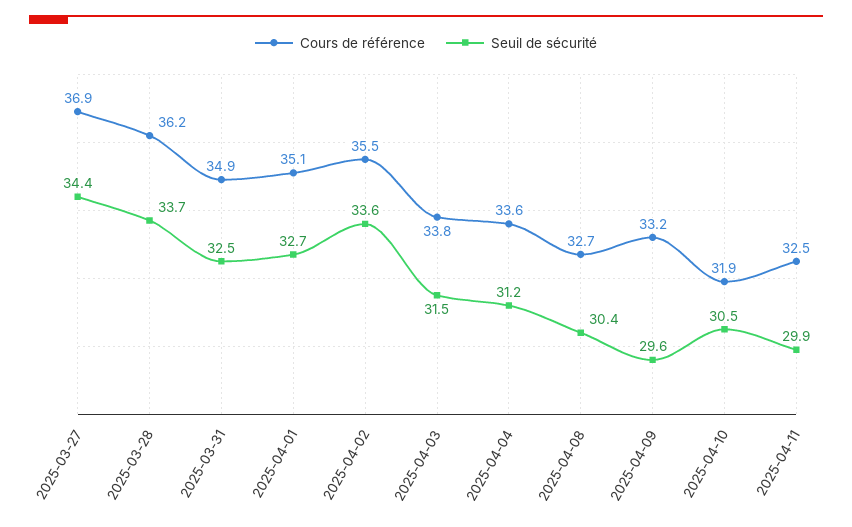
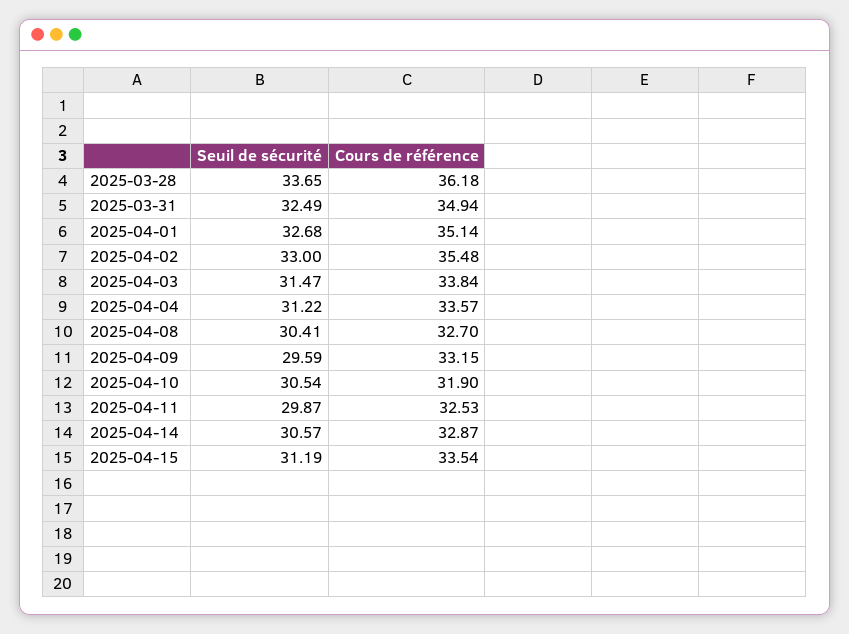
Cours de référence, 2025-03-27: 36.9 -> none
Seuil de sécurité, 2025-03-27: 34.4 -> none
Seuil de sécurité, 2025-04-02: 33.6 -> 33
Seuil de sécurité, 2025-04-14: none -> 30.57
Cours de référence, 2025-04-14: none -> 32.87
Seuil de sécurité, 2025-04-15: none -> 31.19
Cours de référence, 2025-04-15: none -> 33.54

